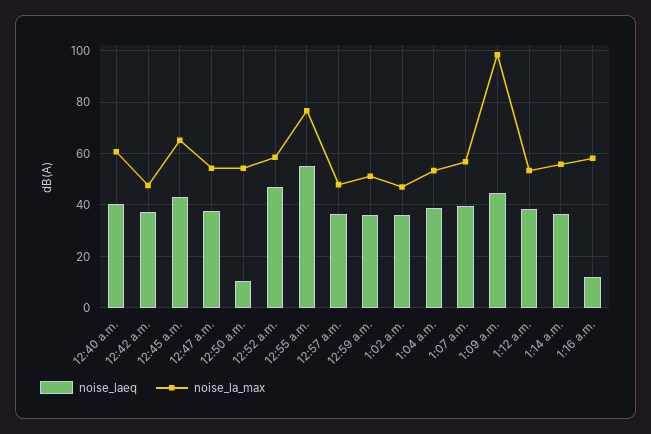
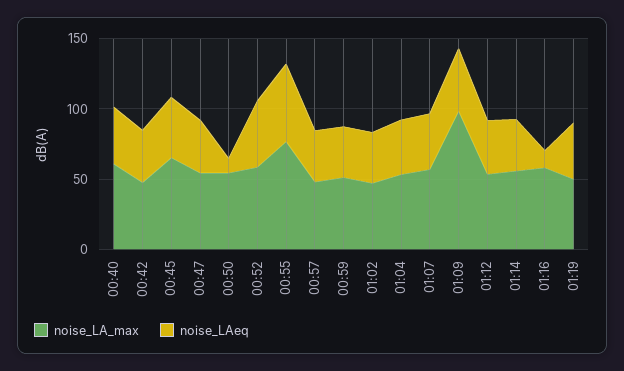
noise_la_max, 01:19: none -> 50
noise_laeq, 01:19: none -> 40

